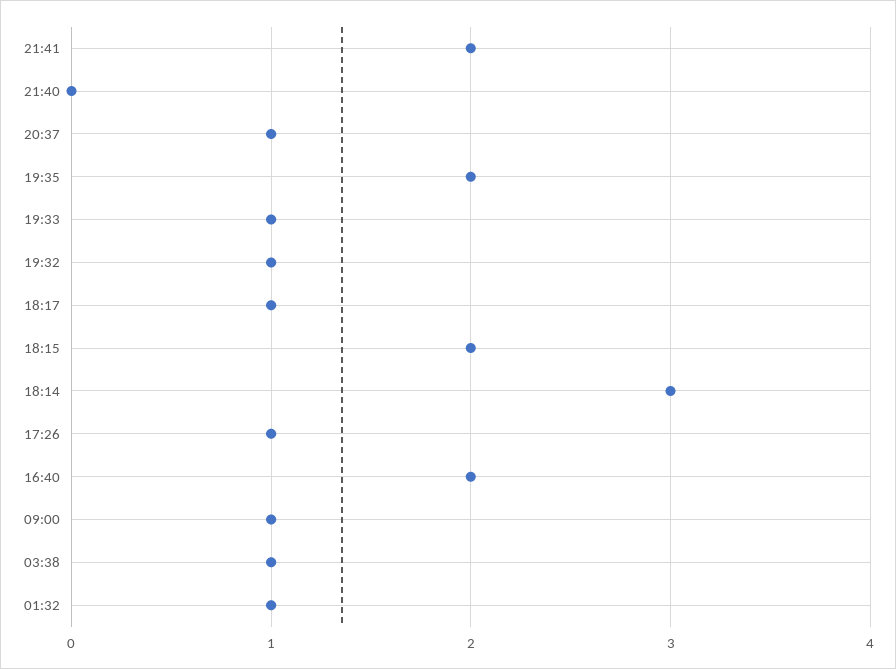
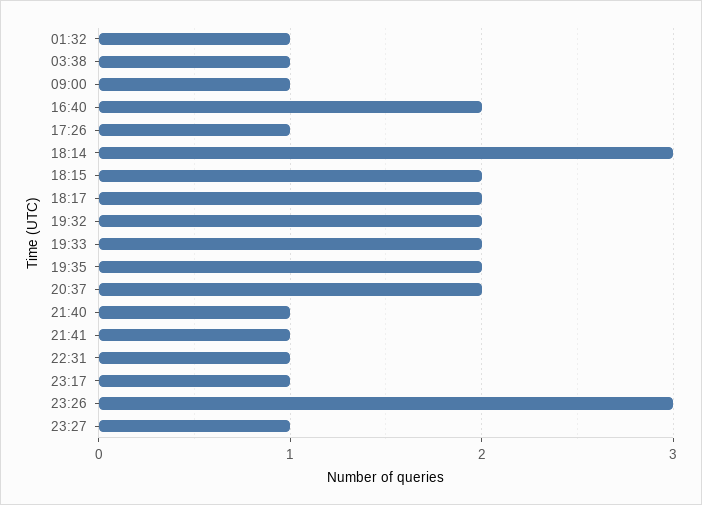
21:41: 2 -> 1
21:40: 0 -> 1
20:37: 1 -> 2
19:33: 1 -> 2
19:32: 1 -> 2
18:17: 1 -> 2
22:31: none -> 1
23:17: none -> 1
23:26: none -> 3
23:27: none -> 1

